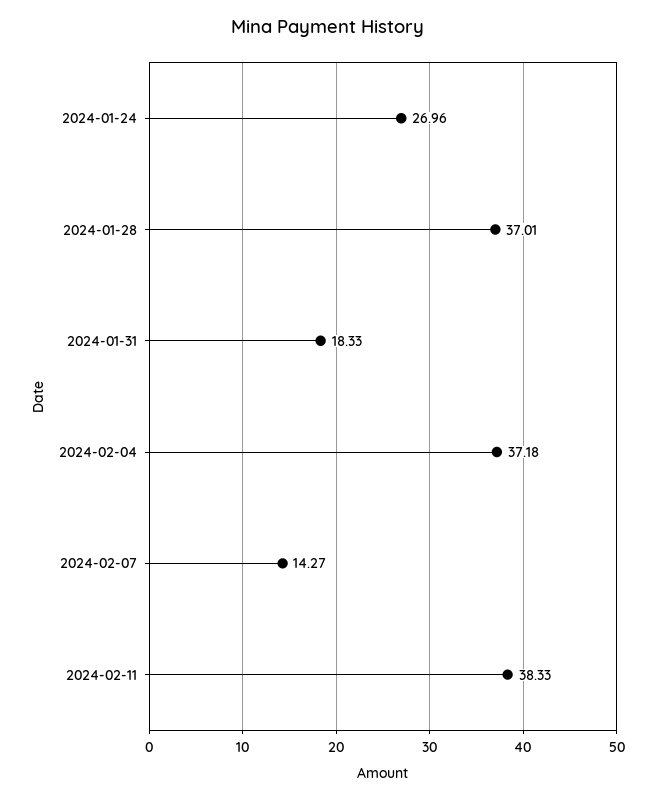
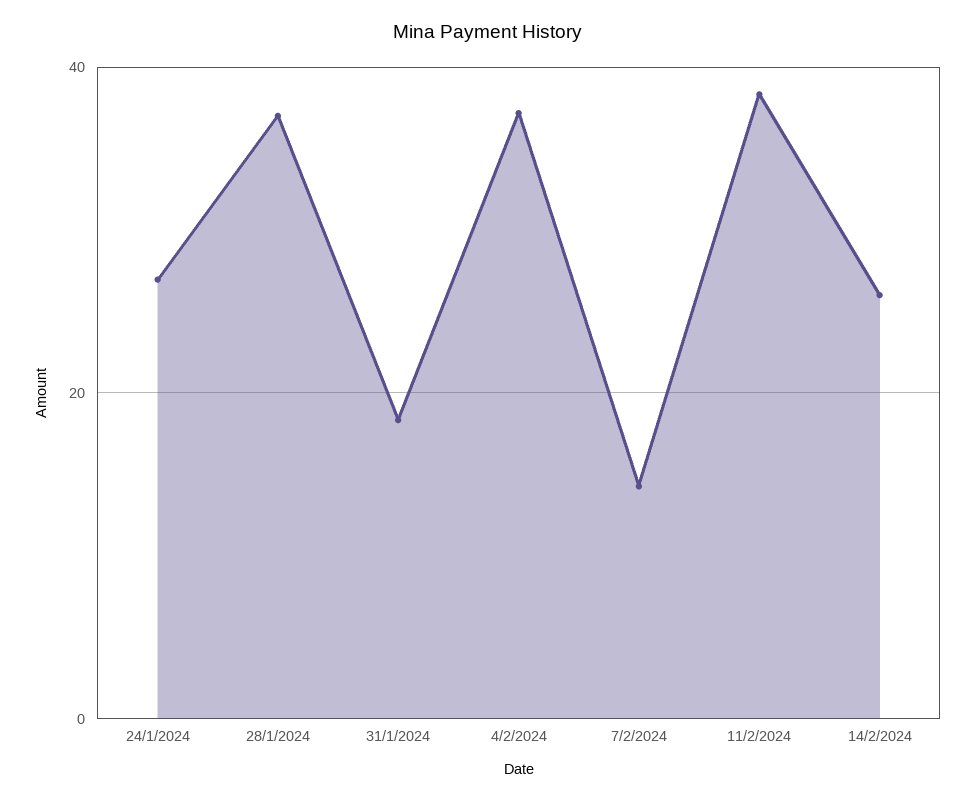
14/2/2024: none -> 26

